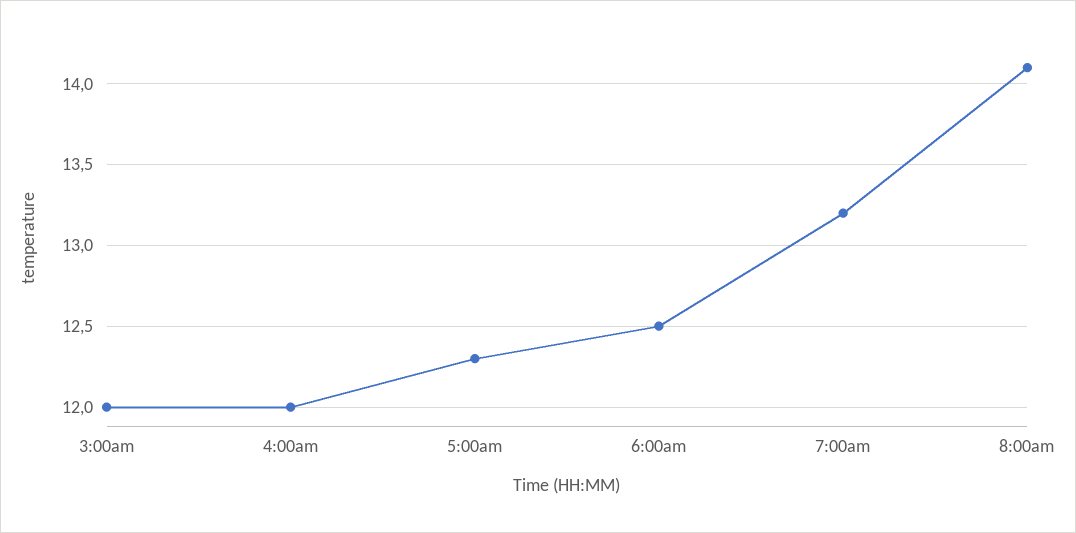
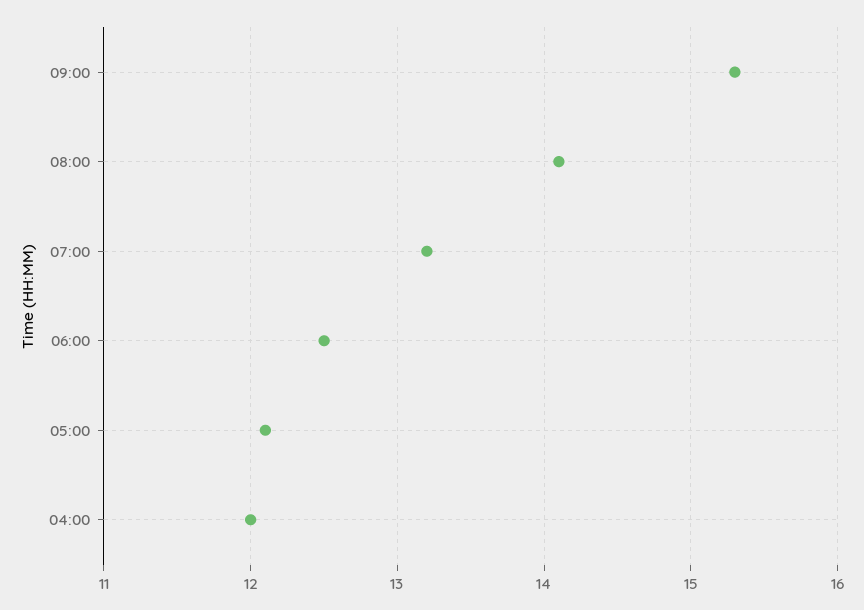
3:00am: 12 -> none
5:00am: 12.3 -> 12.1
09:00: none -> 15.3

